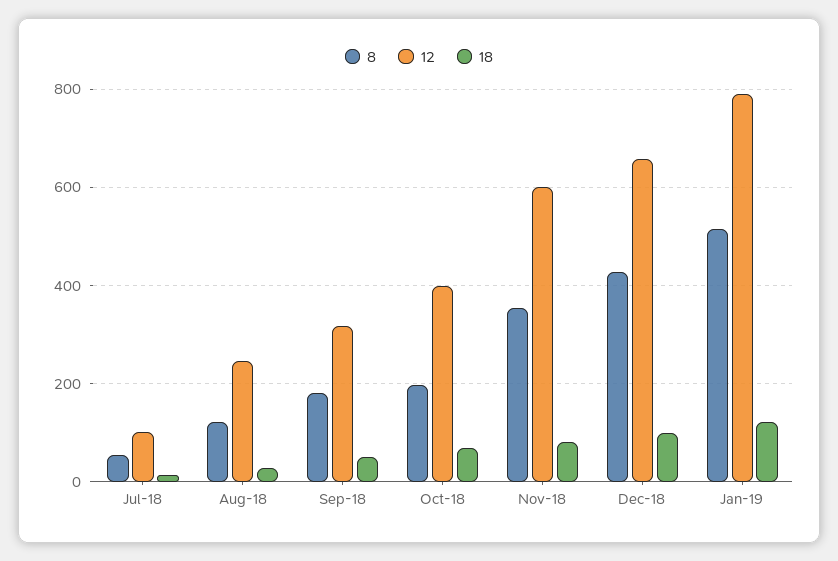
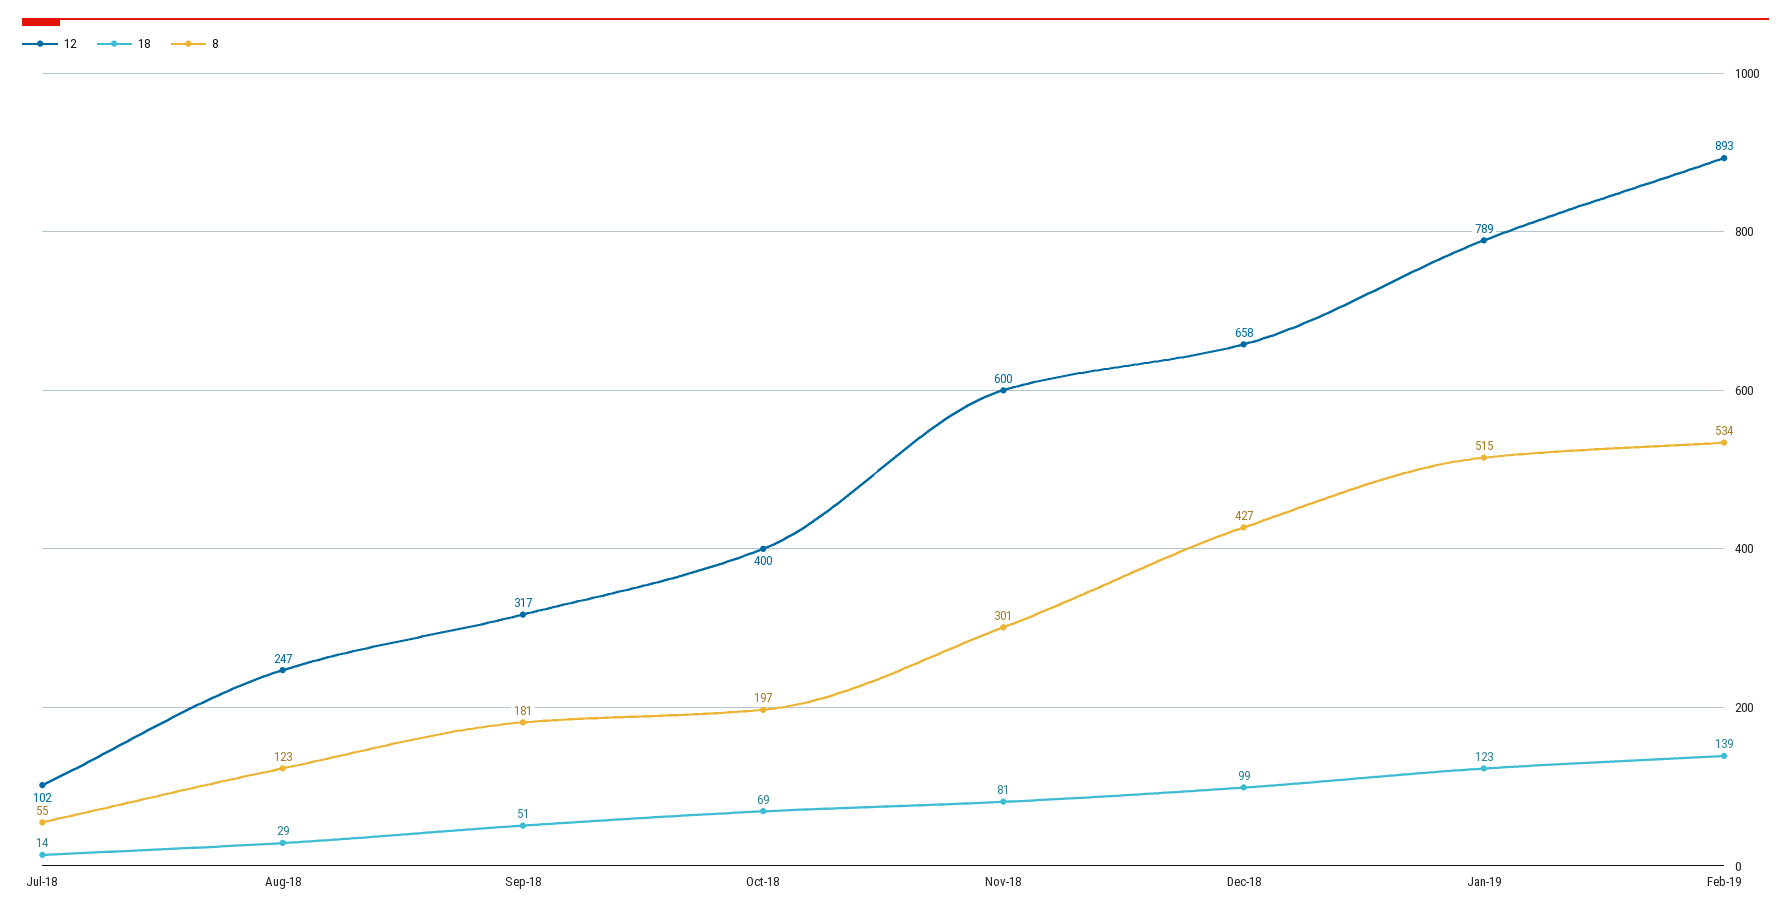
8, Nov-18: 360 -> 301
12, Feb-19: none -> 893
18, Feb-19: none -> 139
8, Feb-19: none -> 534

